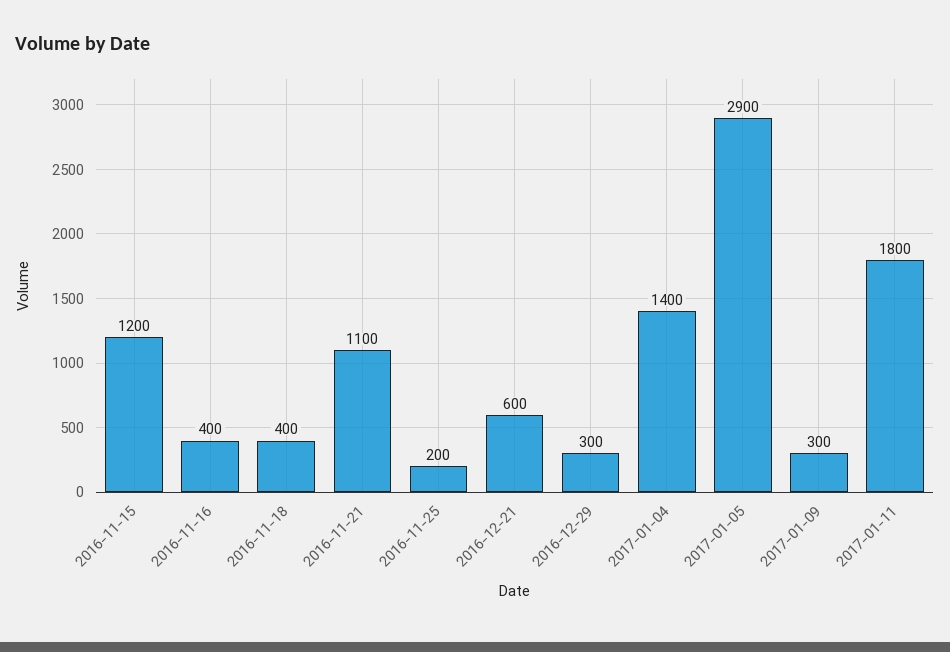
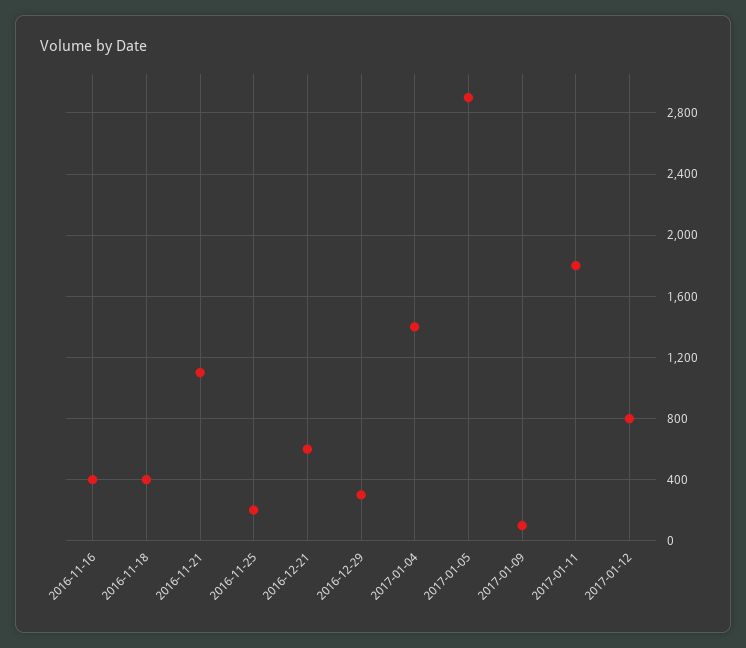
2016-11-15: 1200 -> none
2017-01-09: 300 -> 100
2017-01-12: none -> 800

